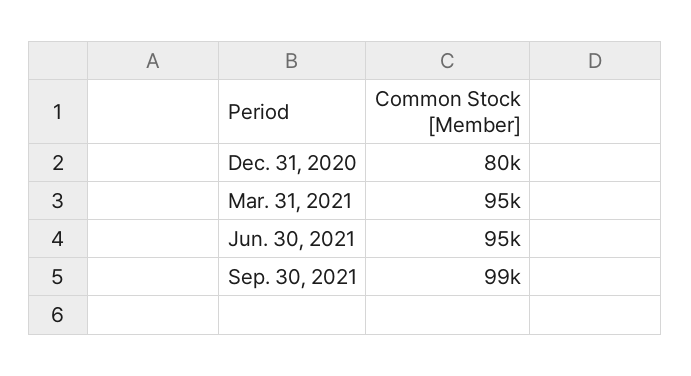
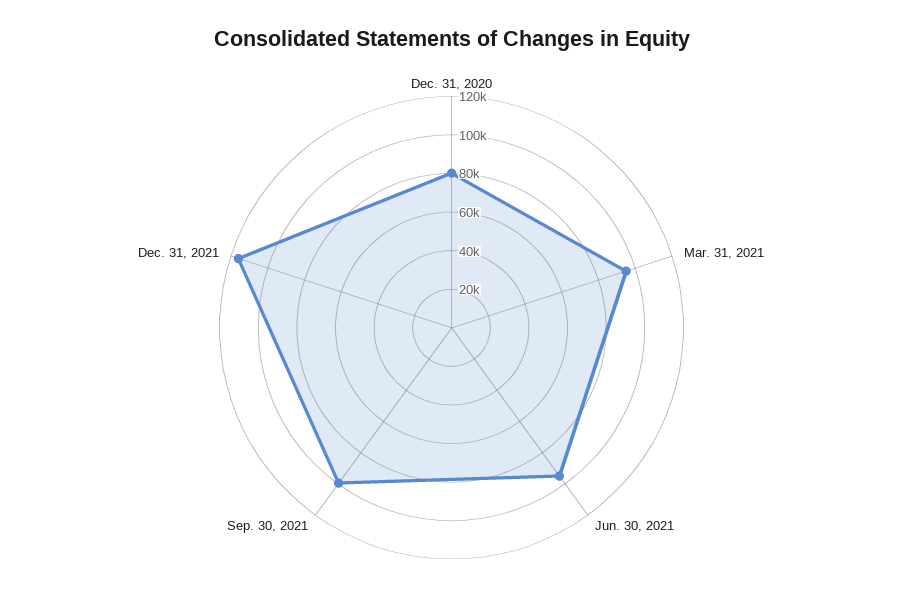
Dec. 31, 2021: none -> 115000

